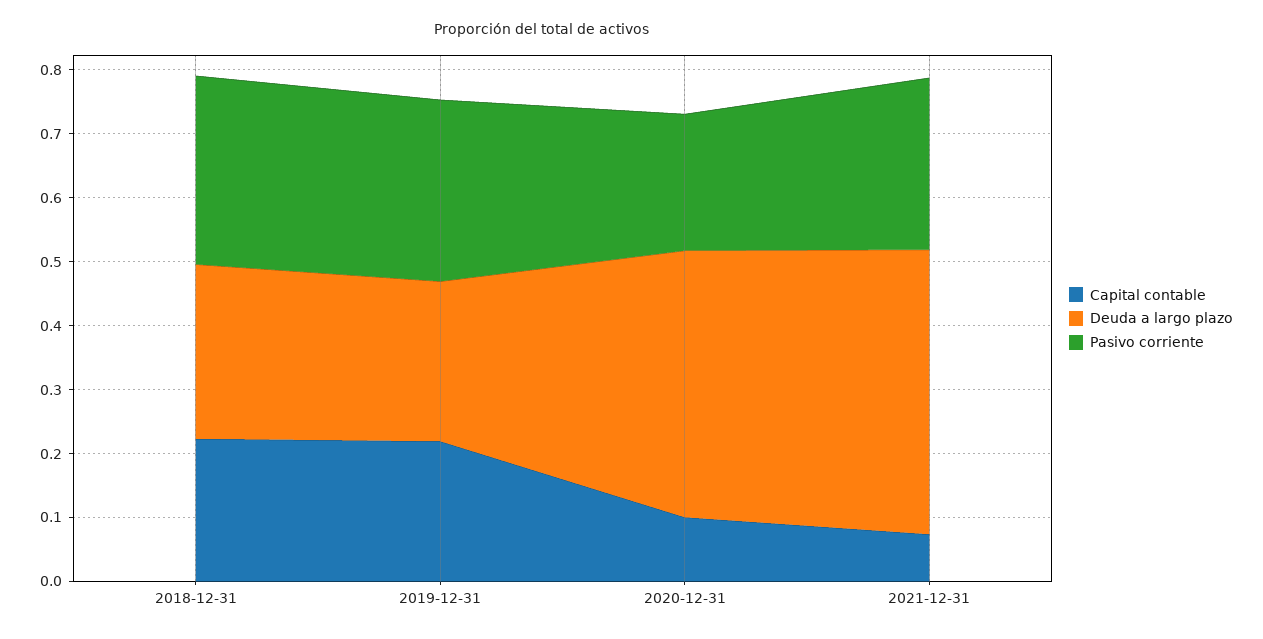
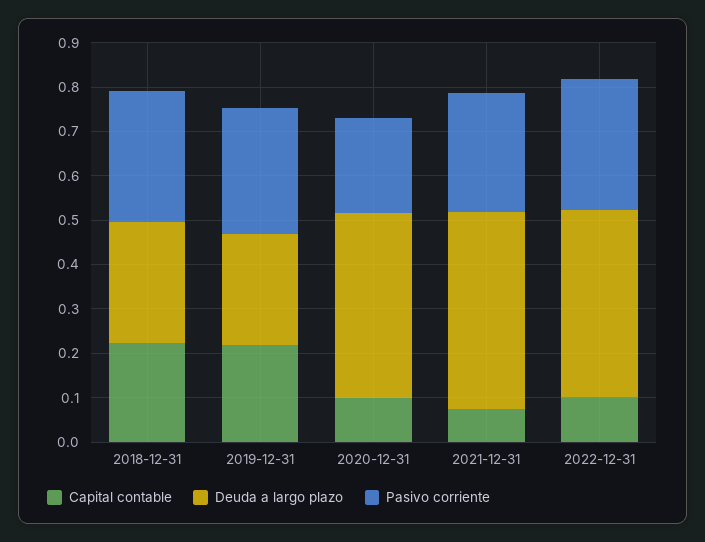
Capital contable, 2022-12-31: none -> 0.1
Deuda a largo plazo, 2022-12-31: none -> 0.42
Pasivo corriente, 2022-12-31: none -> 0.3

